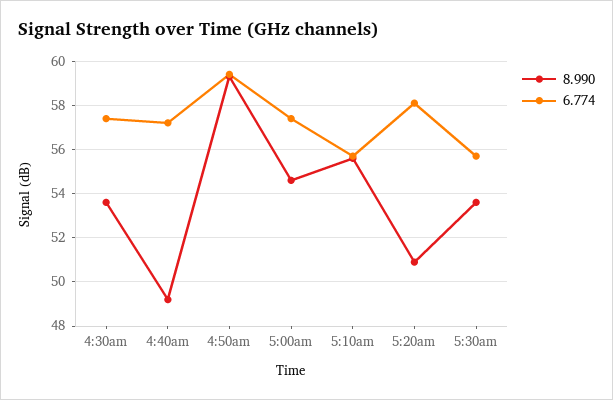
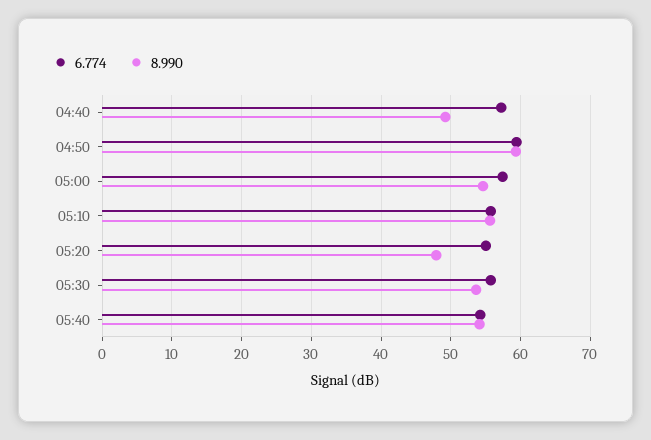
8.990, 4:30am: 53.5 -> none
6.774, 4:30am: 57.5 -> none
8.990, 5:20am: 51 -> 48
6.774, 5:20am: 58 -> 55
6.774, 05:40: none -> 54
8.990, 05:40: none -> 54

